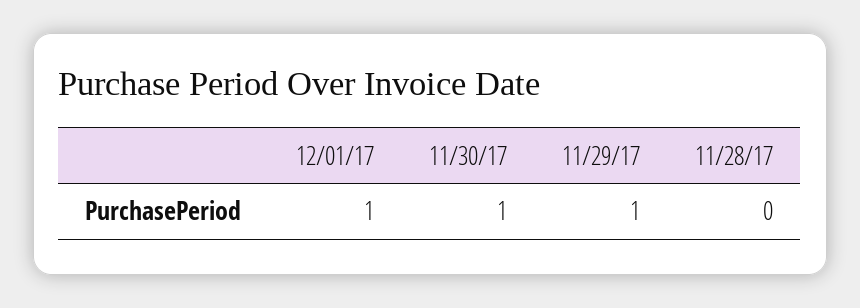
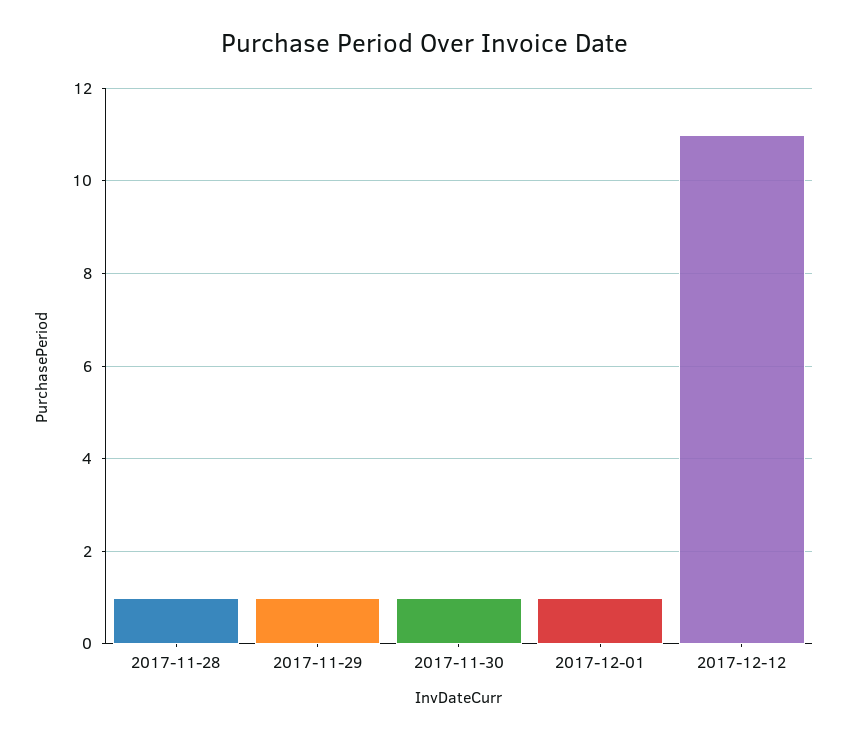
11/28/17: 0 -> 1
2017-12-12: none -> 11

